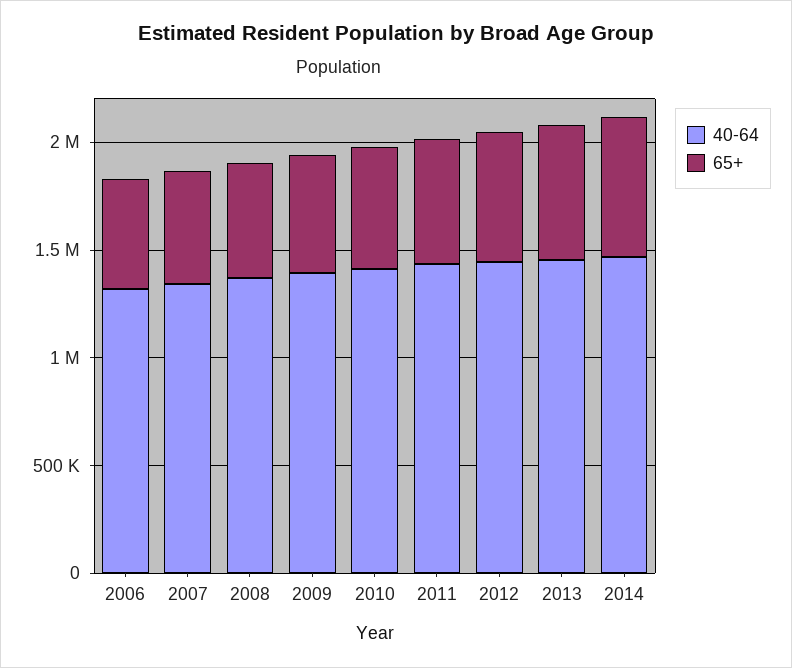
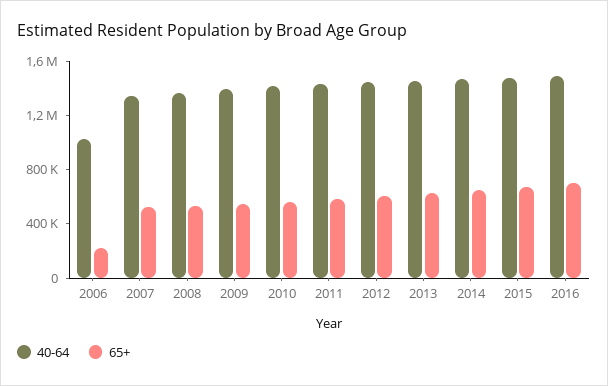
40-64, 2006: 1300000 -> 1000000
65+, 2006: 500000 -> 200000
40-64, 2015: none -> 1500000
65+, 2015: none -> 700000
40-64, 2016: none -> 1500000
65+, 2016: none -> 700000

